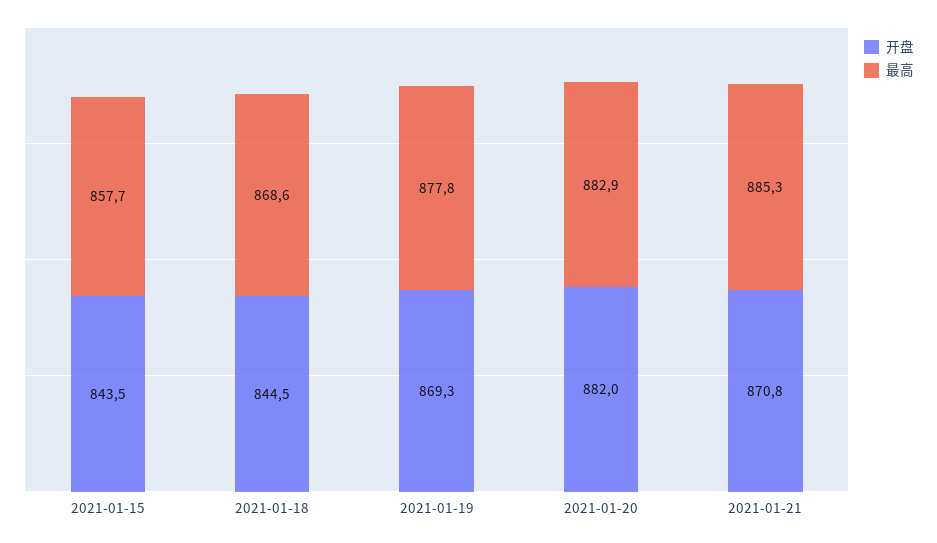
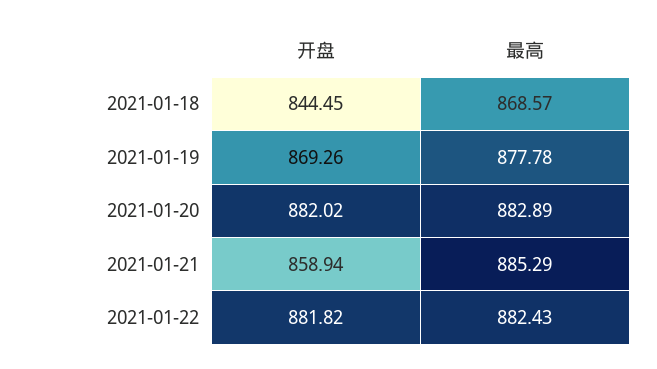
开盘, 2021-01-15: 843.5 -> none
最高, 2021-01-15: 857.7 -> none
开盘, 2021-01-21: 870.8 -> 858.94
开盘, 2021-01-22: none -> 881.82
最高, 2021-01-22: none -> 882.43

